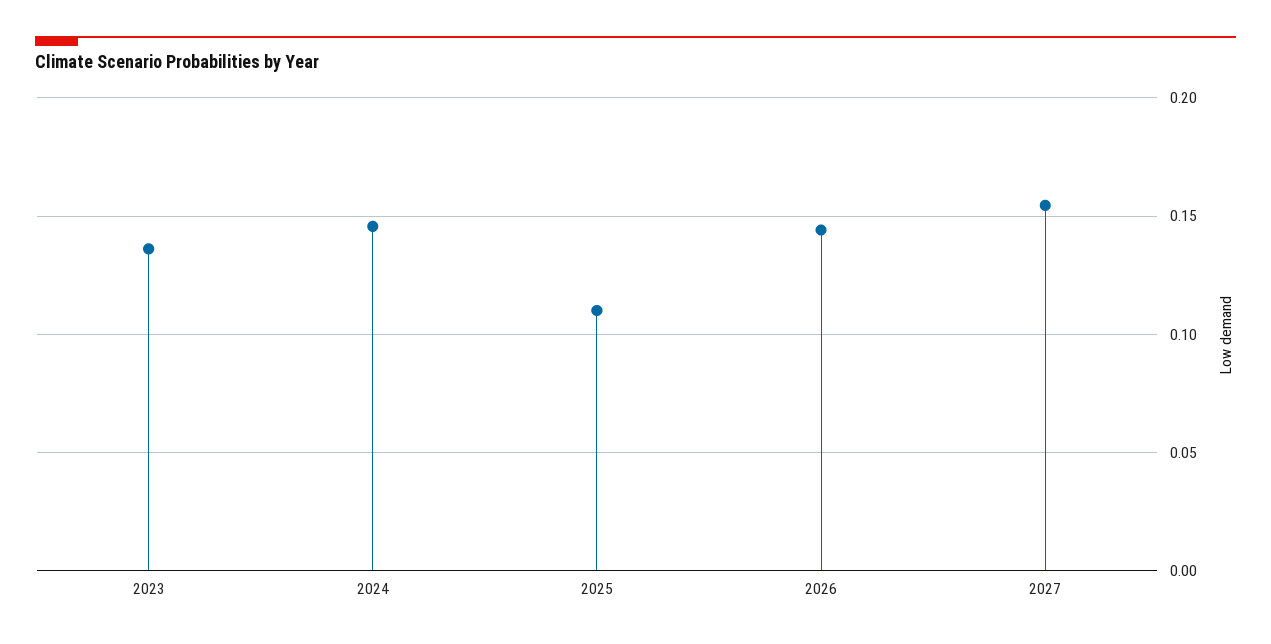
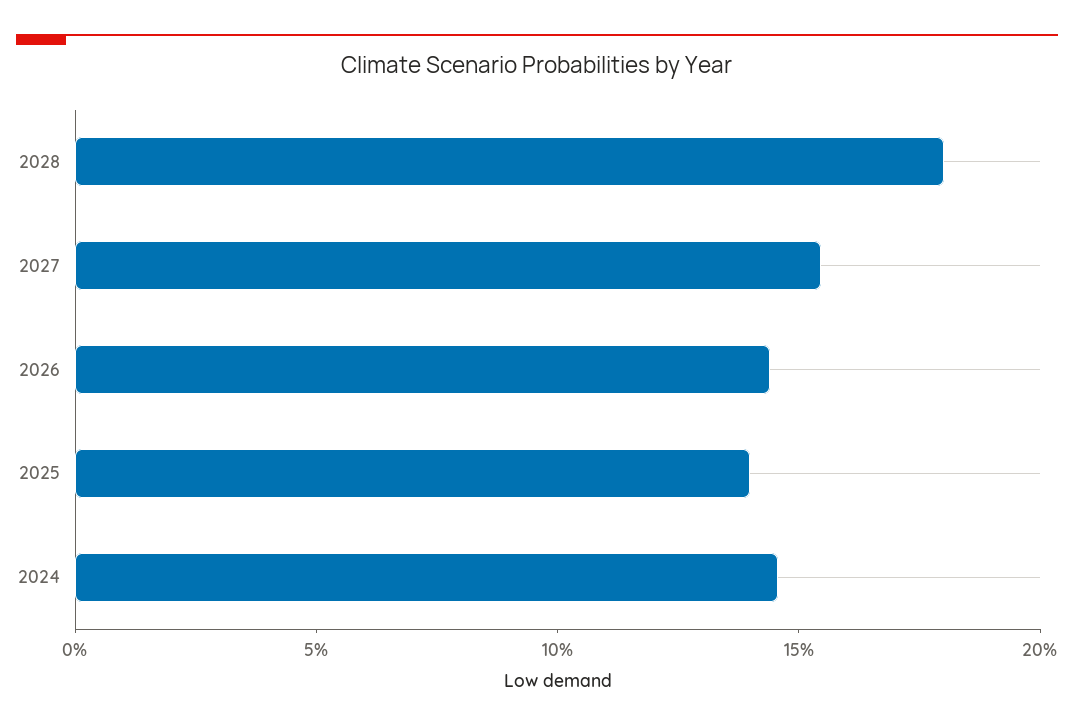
2023: 0.135 -> none
2025: 0.11 -> 0.14
2028: none -> 0.18

